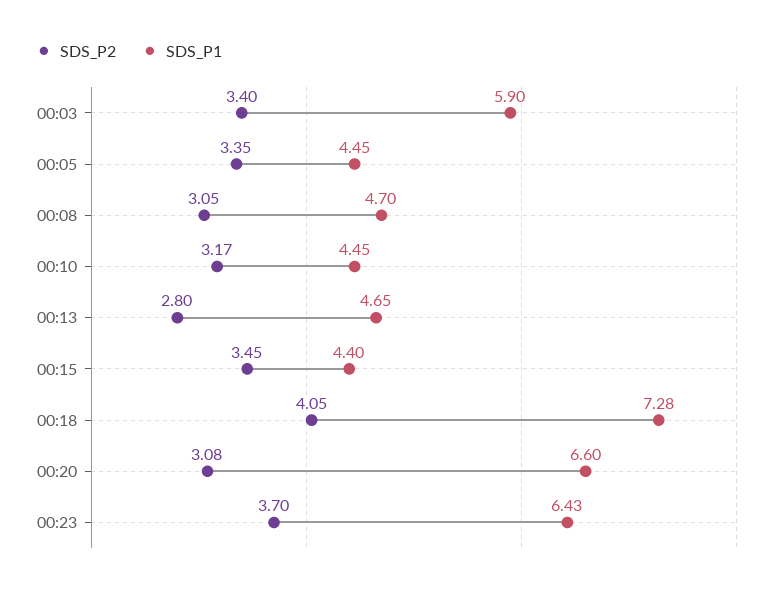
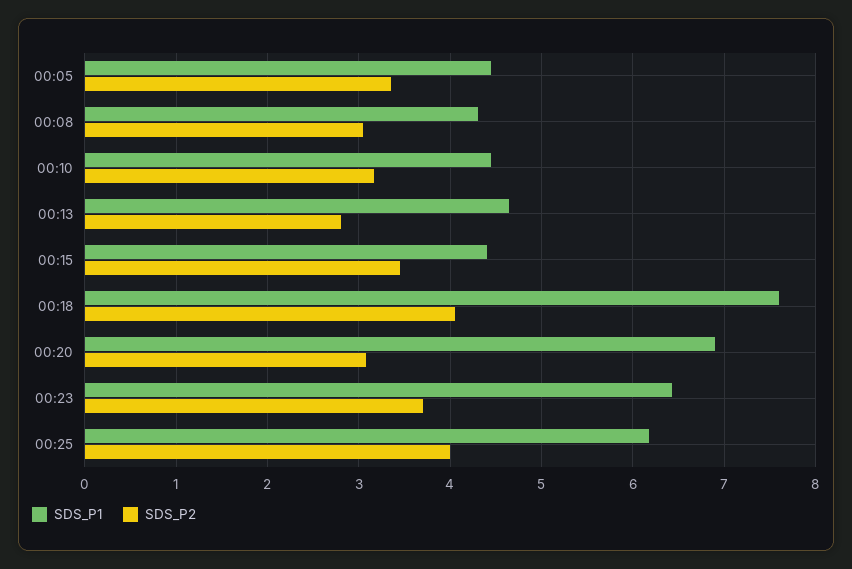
SDS_P2, 00:03: 3.4 -> none
SDS_P1, 00:03: 5.9 -> none
SDS_P1, 00:08: 4.7 -> 4.3
SDS_P1, 00:18: 7.28 -> 7.6
SDS_P1, 00:20: 6.6 -> 6.9
SDS_P1, 00:25: none -> 6.2
SDS_P2, 00:25: none -> 4

